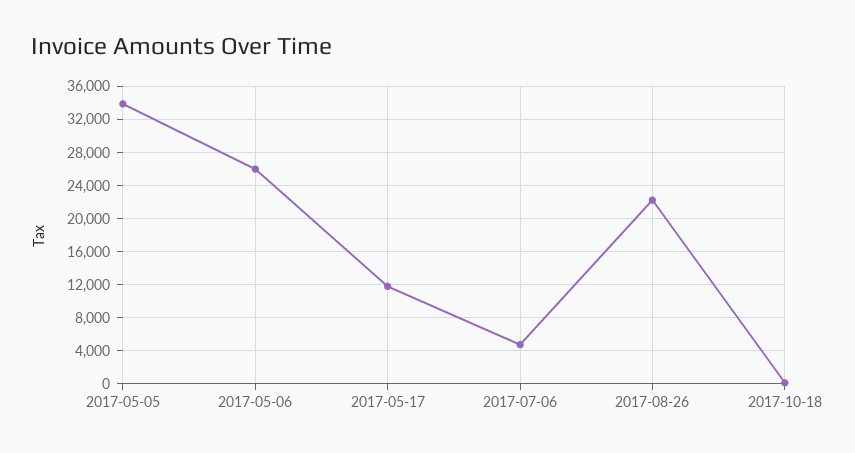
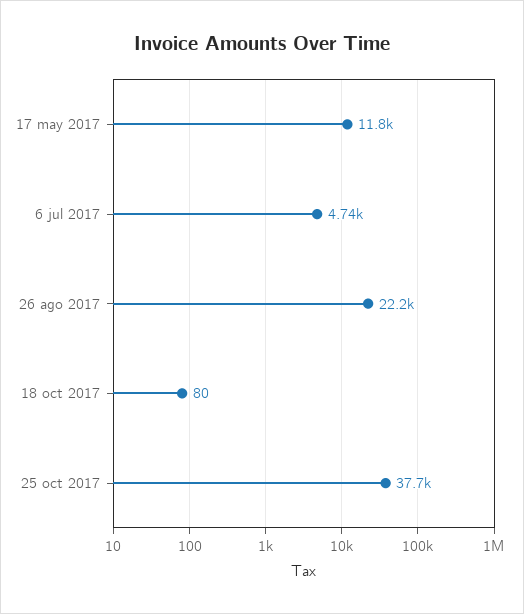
2017-05-05: 34000 -> none
2017-05-06: 26000 -> none
25 oct 2017: none -> 37700

